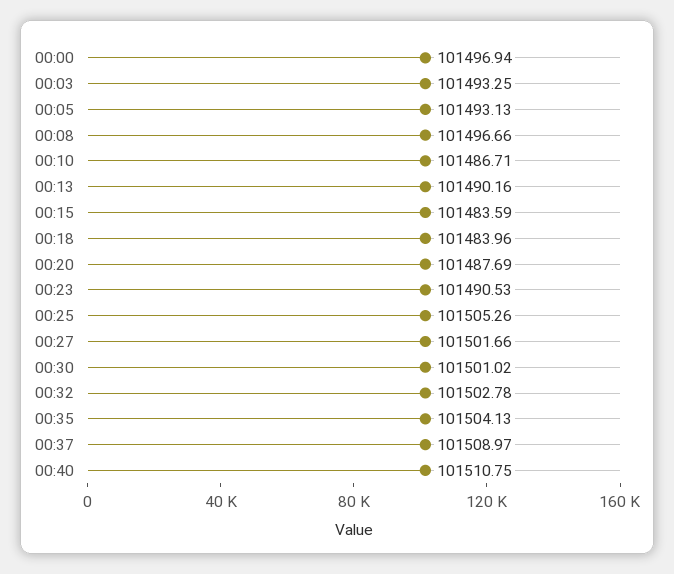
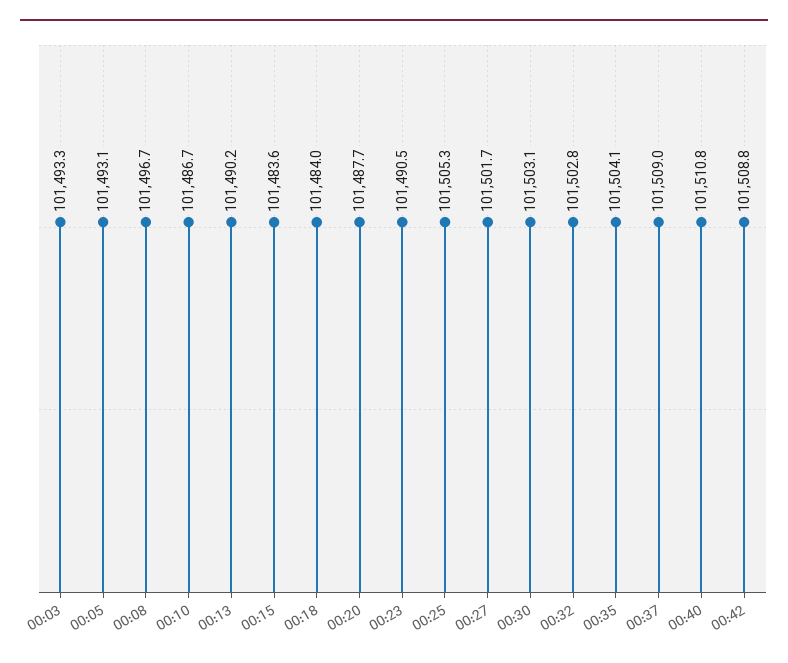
00:00: 101496.94 -> none
00:30: 101501.02 -> 101503.1
00:42: none -> 101508.8

